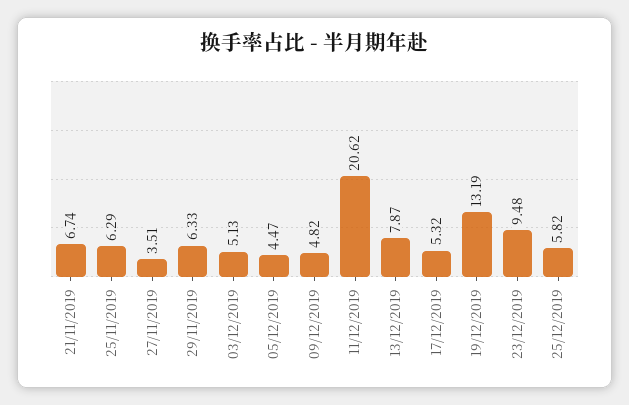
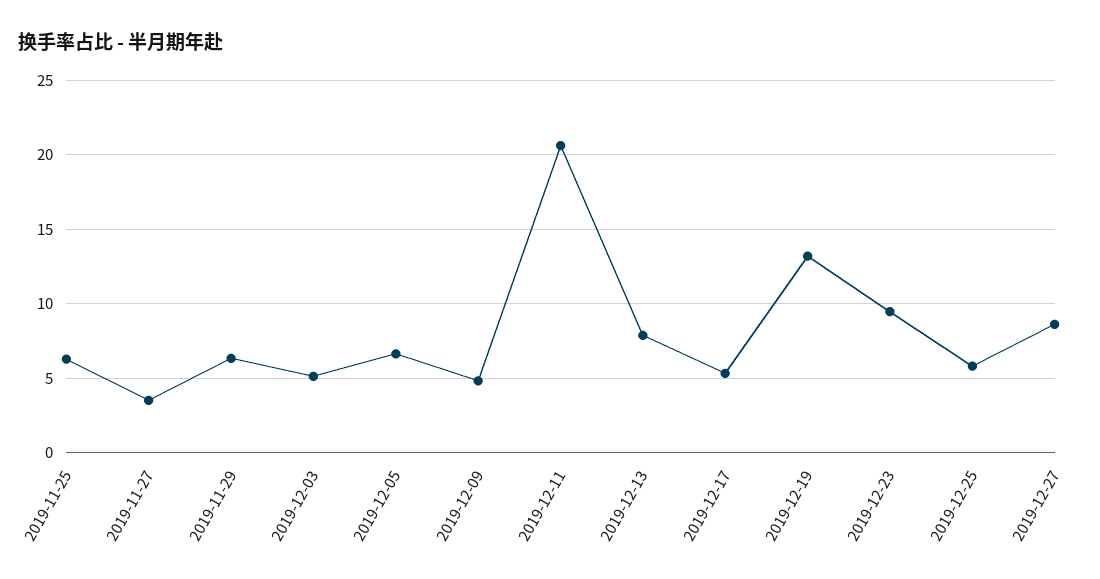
21/11/2019: 6.74 -> none
05/12/2019: 4.47 -> 6.5
2019-12-27: none -> 8.5

